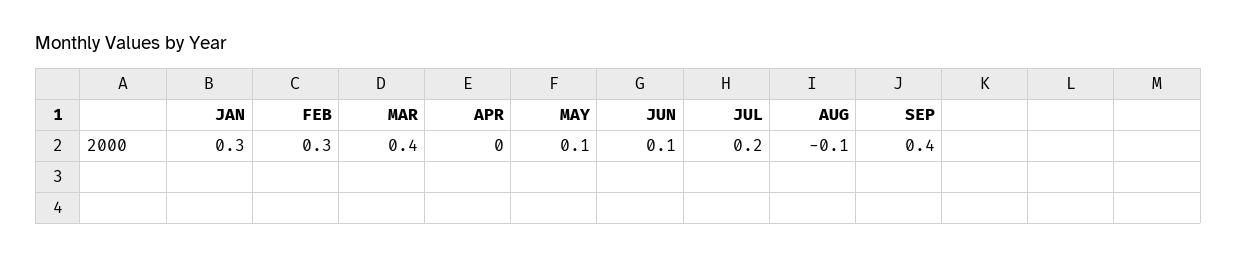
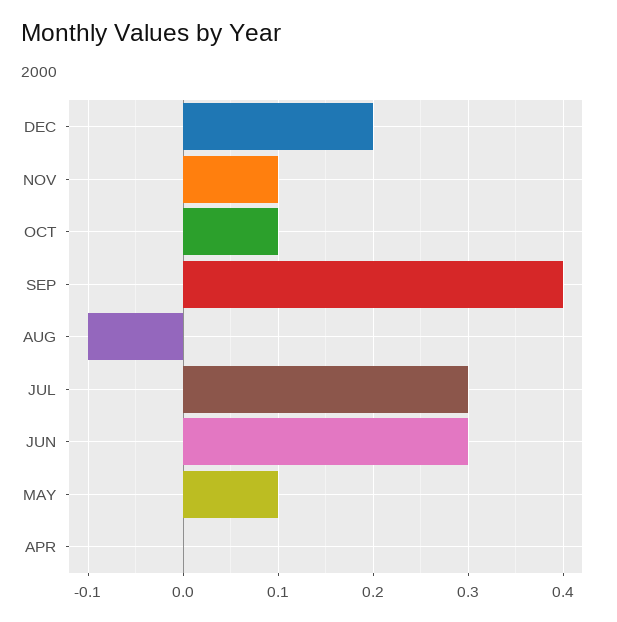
JAN: 0.3 -> none
FEB: 0.3 -> none
MAR: 0.4 -> none
JUN: 0.1 -> 0.3
JUL: 0.2 -> 0.3
DEC: none -> 0.2
NOV: none -> 0.1
OCT: none -> 0.1

